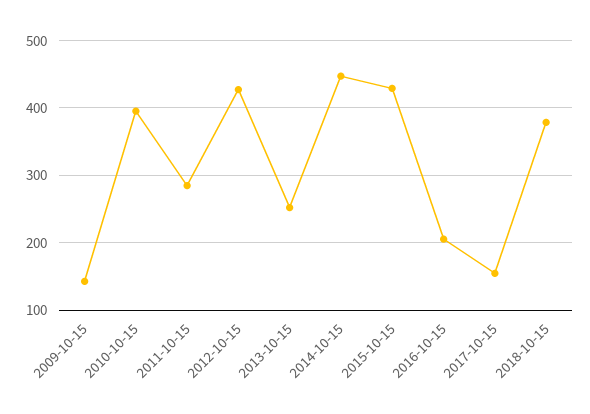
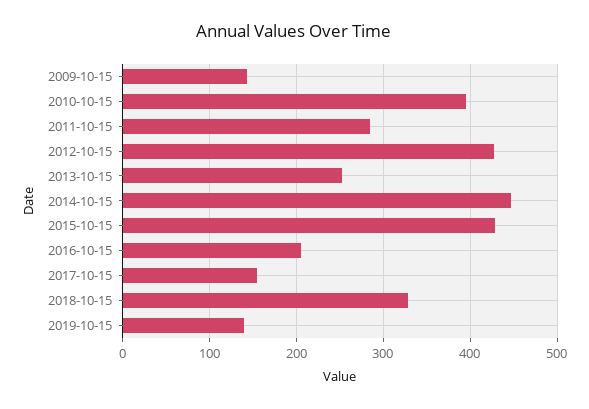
2018-10-15: 380 -> 330
2019-10-15: none -> 140

